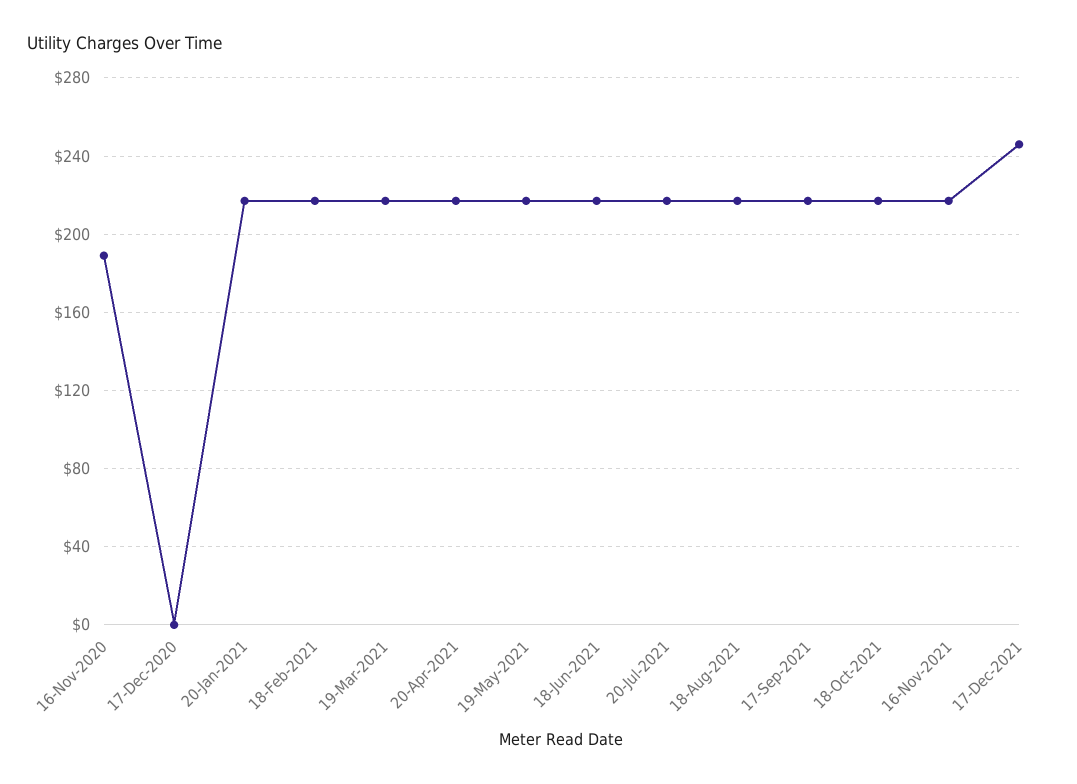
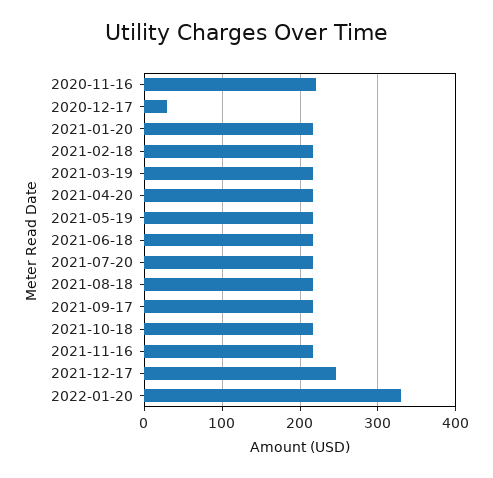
16-Nov-2020: 190 -> 220
17-Dec-2020: 0 -> 30
2022-01-20: none -> 330

